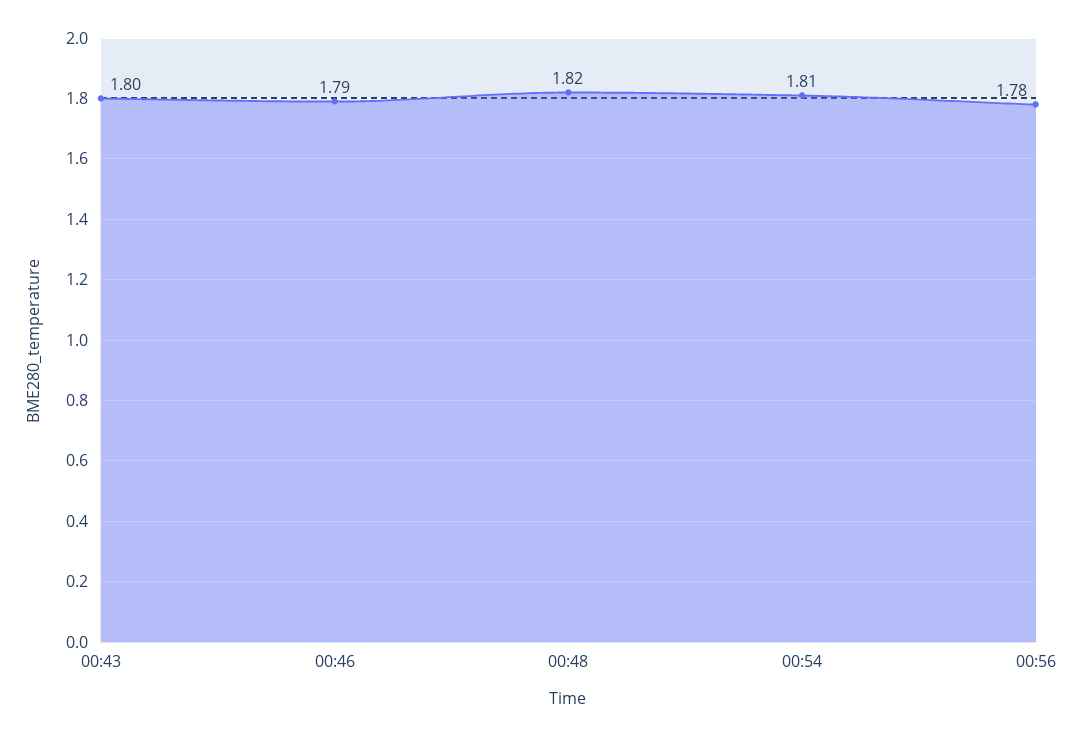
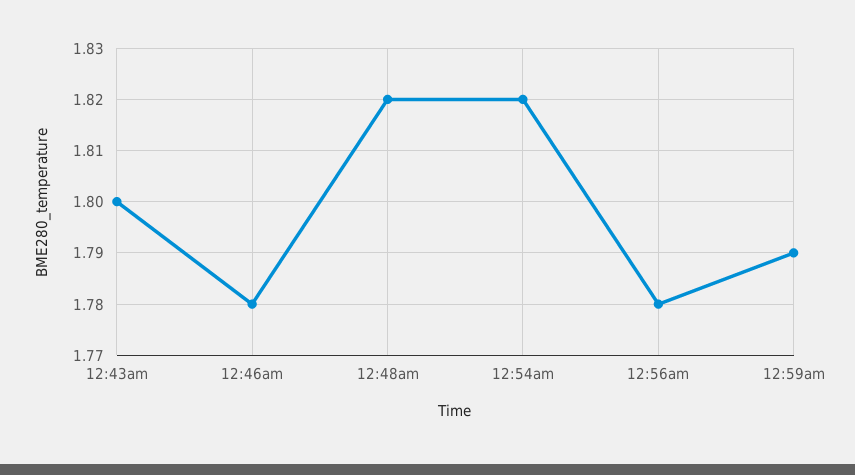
00:46: 1.79 -> 1.78
00:54: 1.81 -> 1.82
12:59am: none -> 1.79

